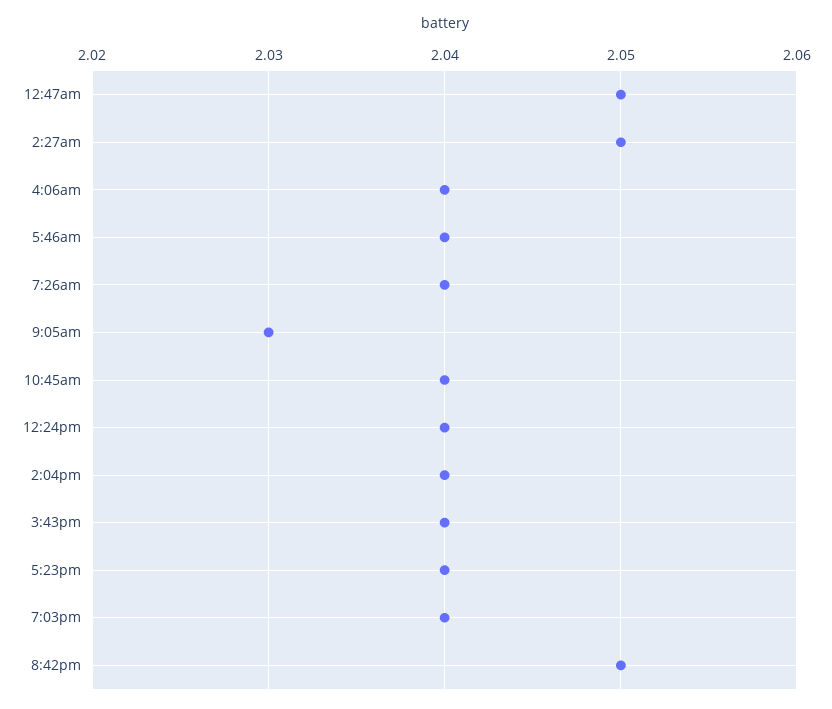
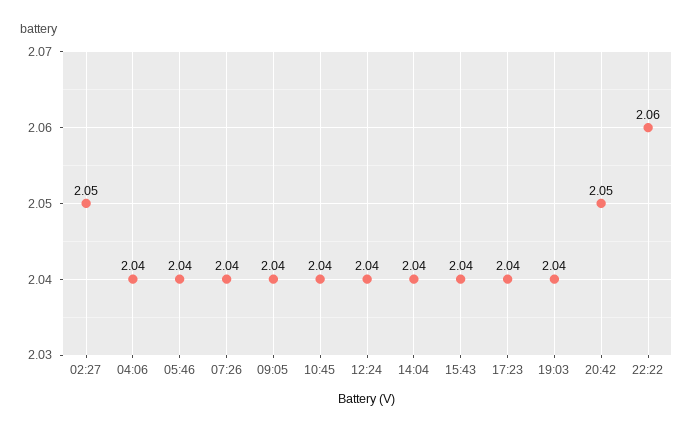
12:47am: 2.05 -> none
9:05am: 2.03 -> 2.04
22:22: none -> 2.06

